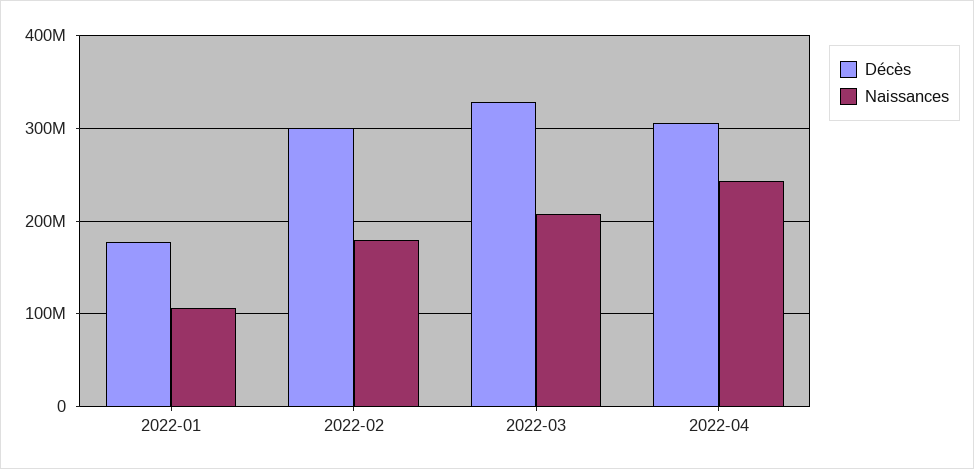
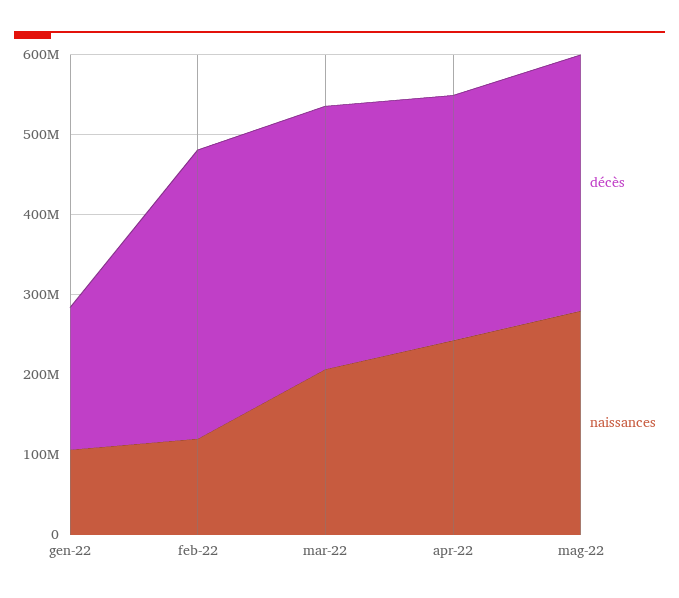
Décès, 2022-02: 300000000 -> 360000000
Naissances, 2022-02: 180000000 -> 120000000
Décès, mag-22: none -> 320000000
Naissances, mag-22: none -> 280000000

